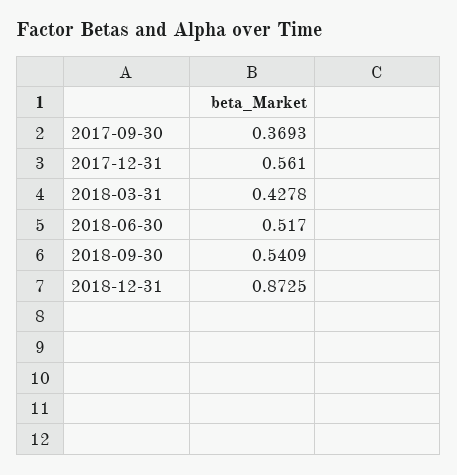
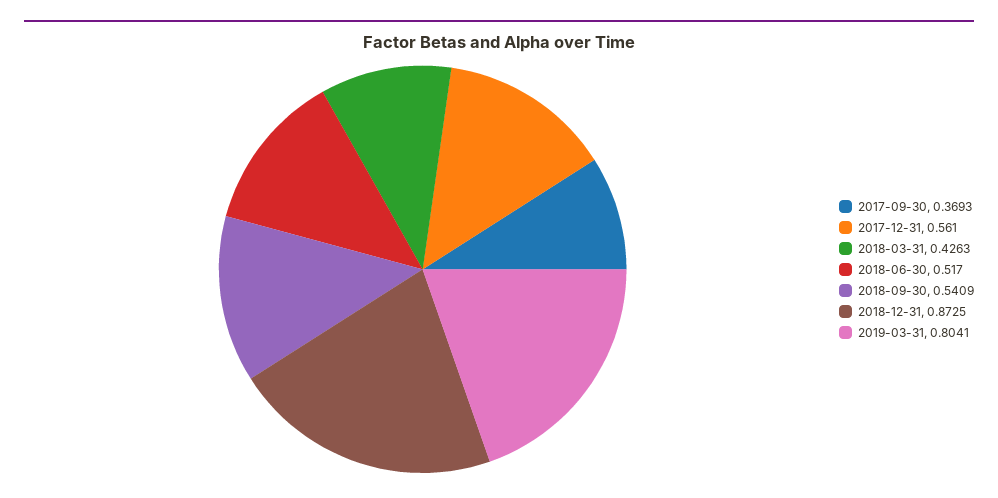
2018-03-31: 0.4278 -> 0.4263
2019-03-31: none -> 0.8041

